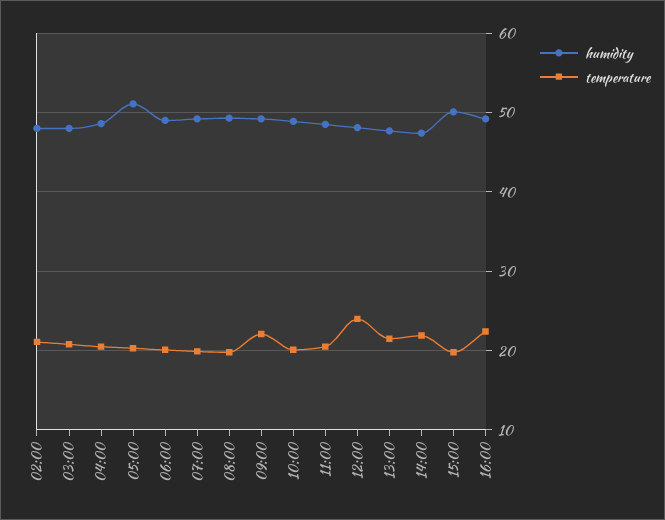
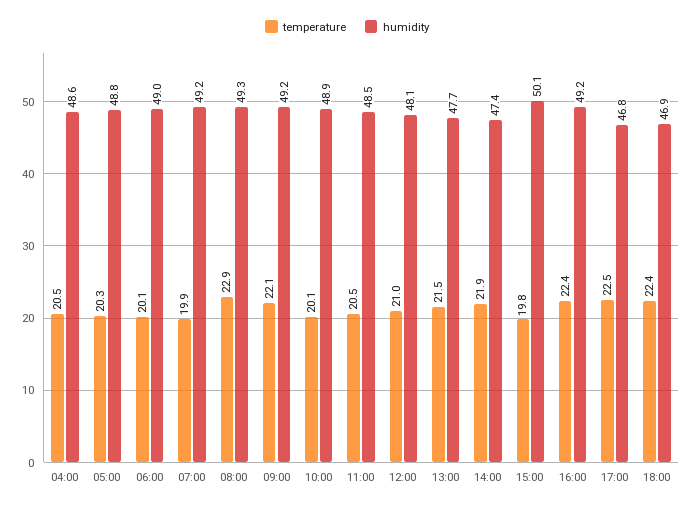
humidity, 02:00: 48 -> none
temperature, 02:00: 21 -> none
humidity, 03:00: 48 -> none
temperature, 03:00: 21 -> none
humidity, 05:00: 51 -> 48.8
temperature, 08:00: 20 -> 22.9
temperature, 12:00: 24 -> 21
temperature, 17:00: none -> 22.5
humidity, 17:00: none -> 46.8
temperature, 18:00: none -> 22.4
humidity, 18:00: none -> 46.9

